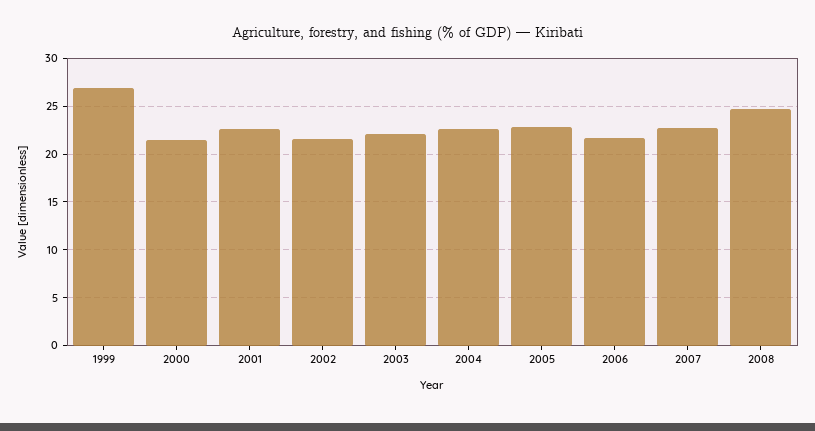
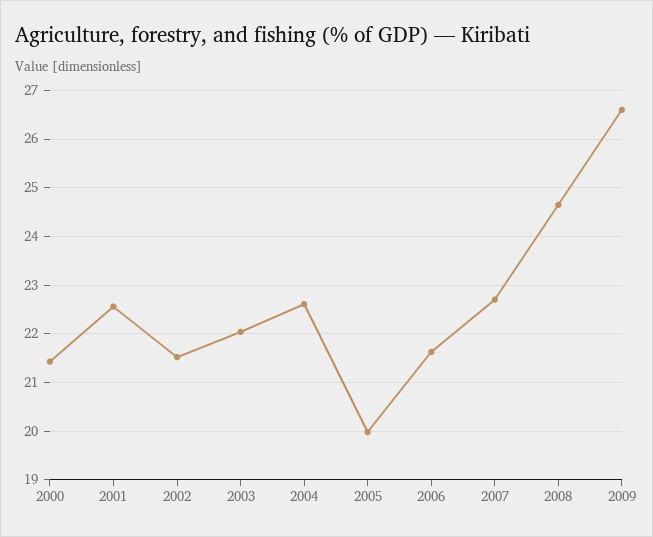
1999: 27 -> none
2005: 23 -> 20
2009: none -> 26.6

